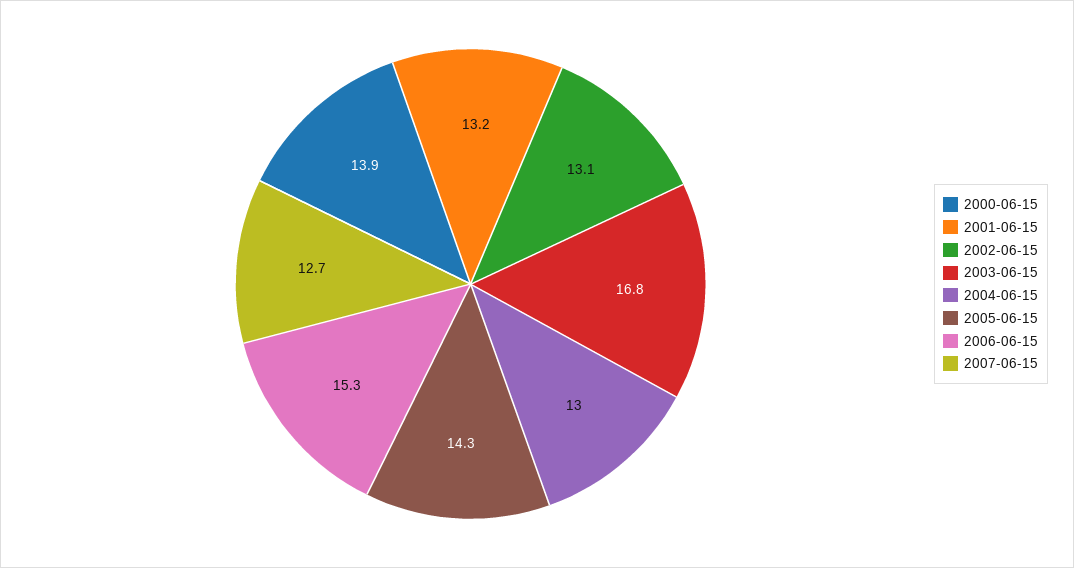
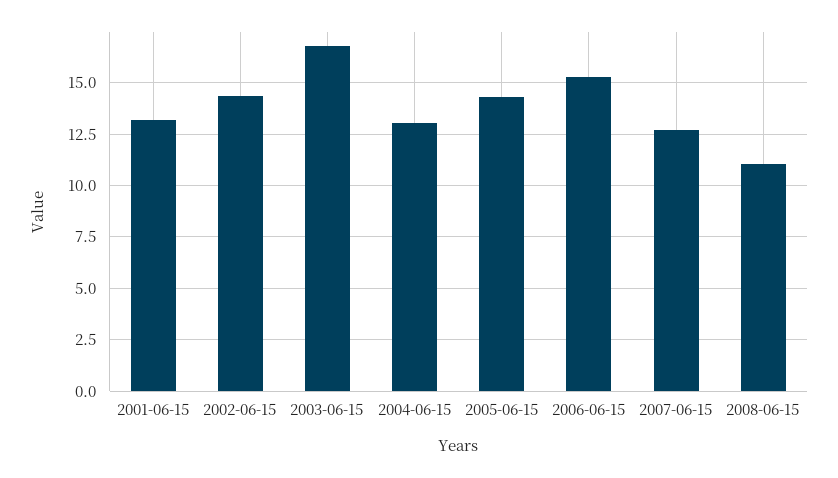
2000-06-15: 13.9 -> none
2002-06-15: 13.1 -> 14.5
2008-06-15: none -> 11

